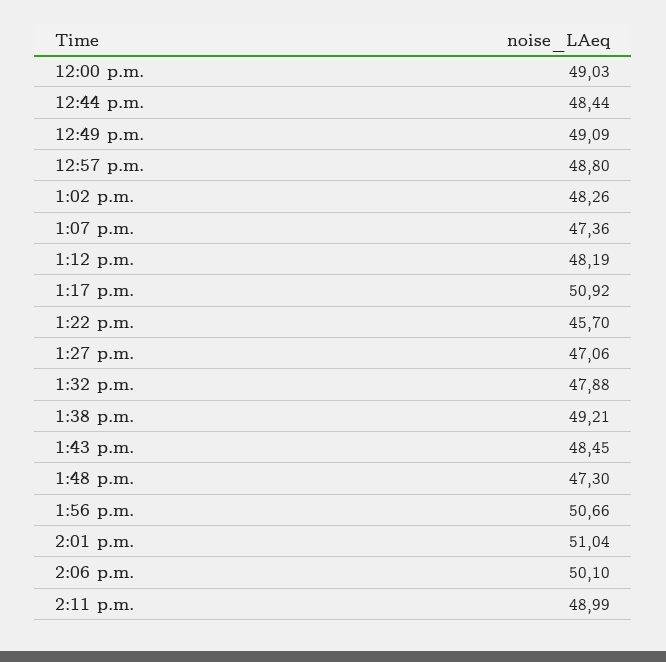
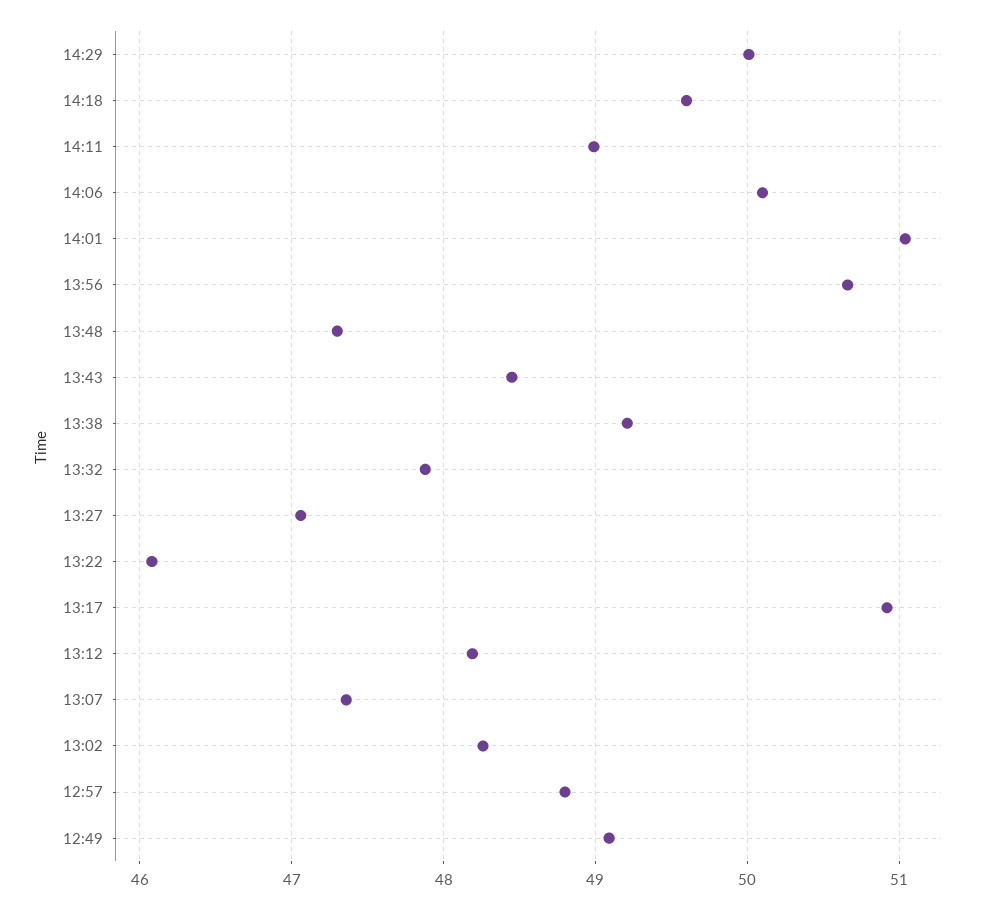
12:00 p.m.: 49.03 -> none
12:44 p.m.: 48.44 -> none
1:22 p.m.: 45.7 -> 46.1
14:29: none -> 50
14:18: none -> 49.6

